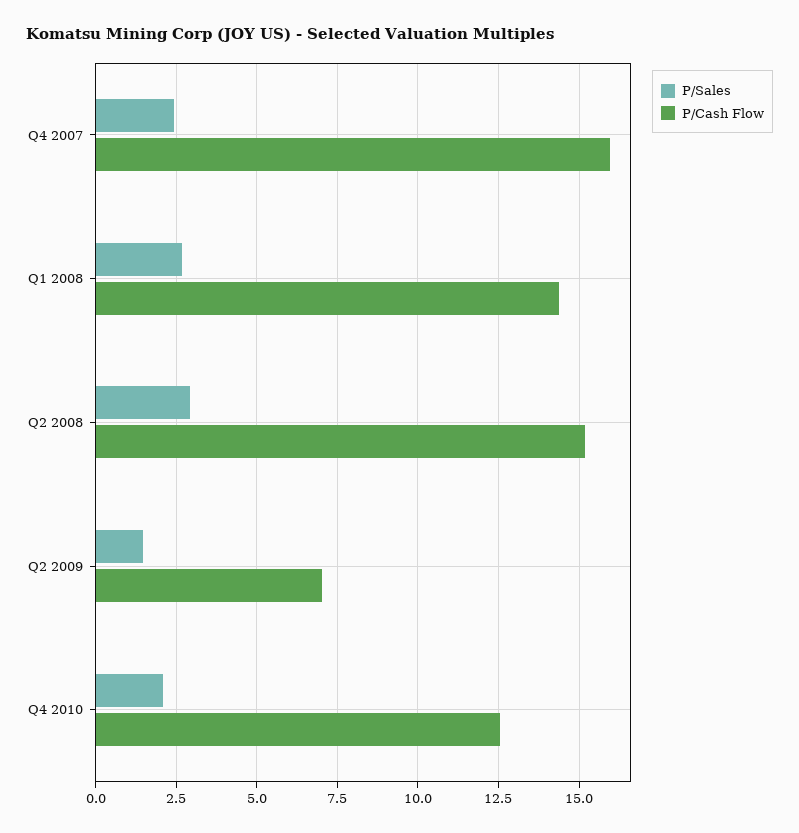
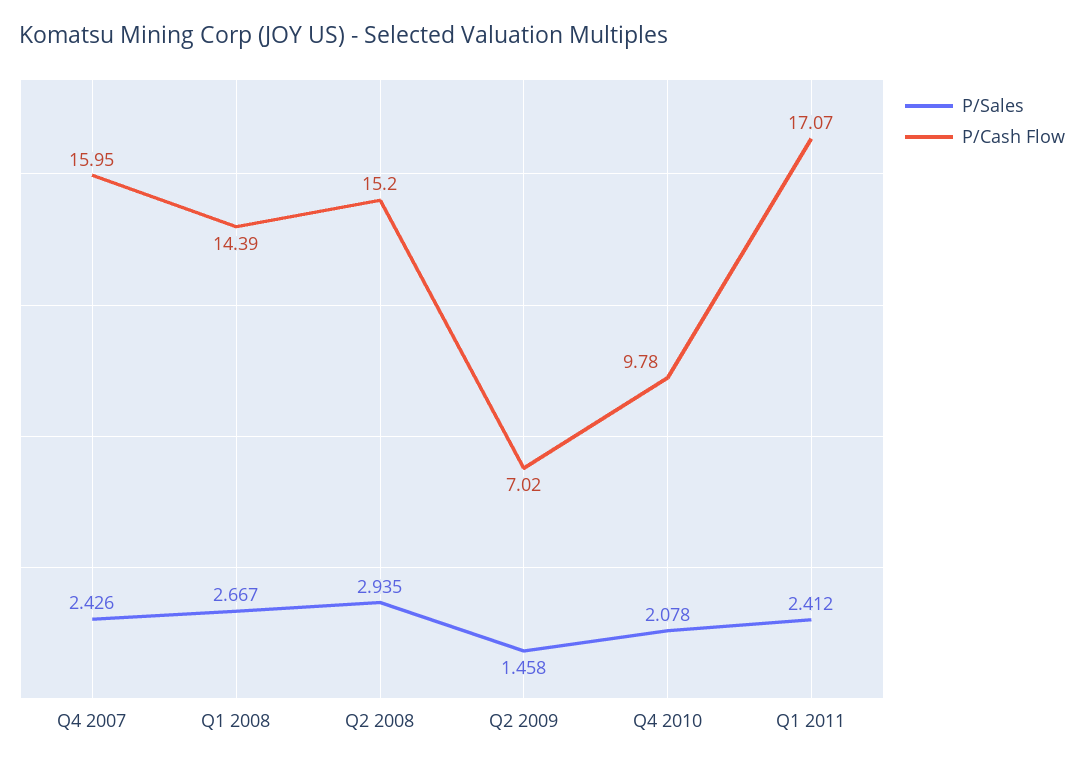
P/Cash Flow, Q4 2010: 12.5 -> 9.78
P/Sales, Q1 2011: none -> 2.412
P/Cash Flow, Q1 2011: none -> 17.07

